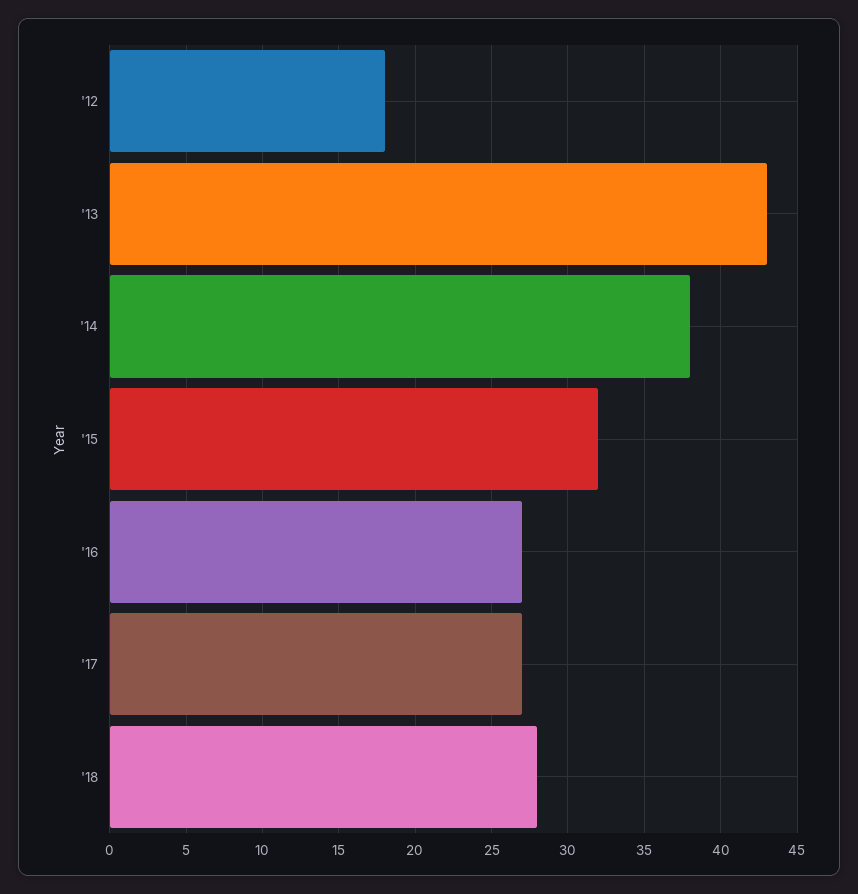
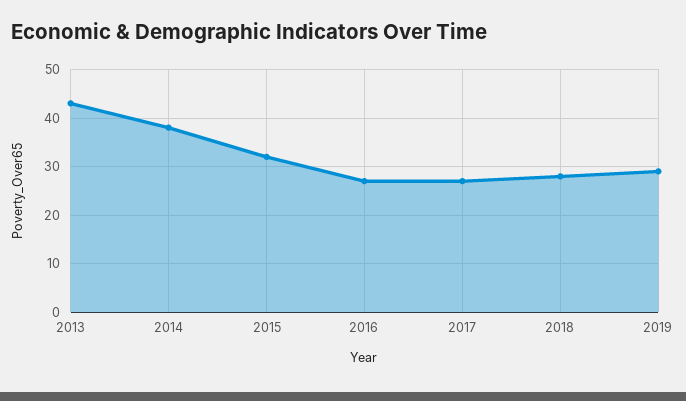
'12: 18 -> none
2019: none -> 30

